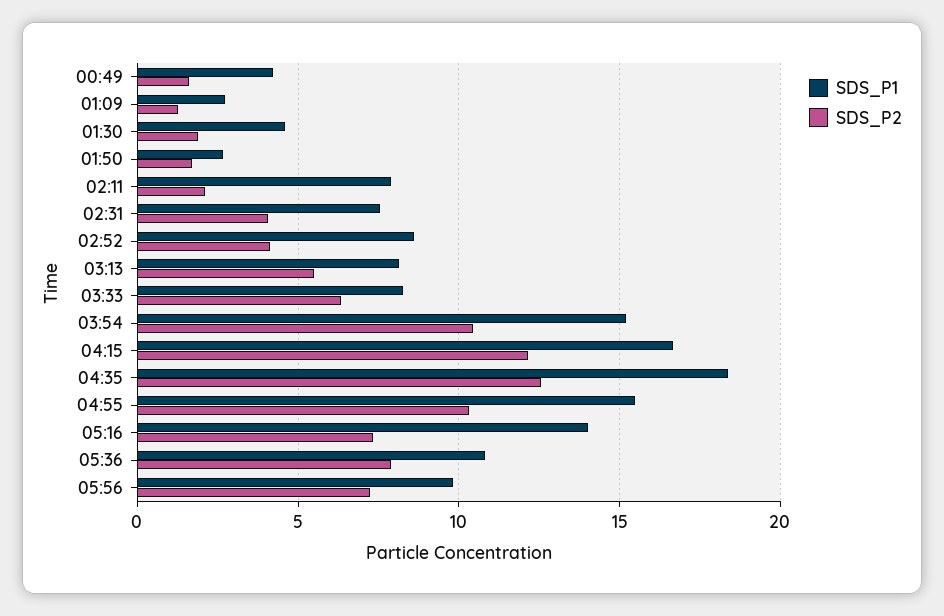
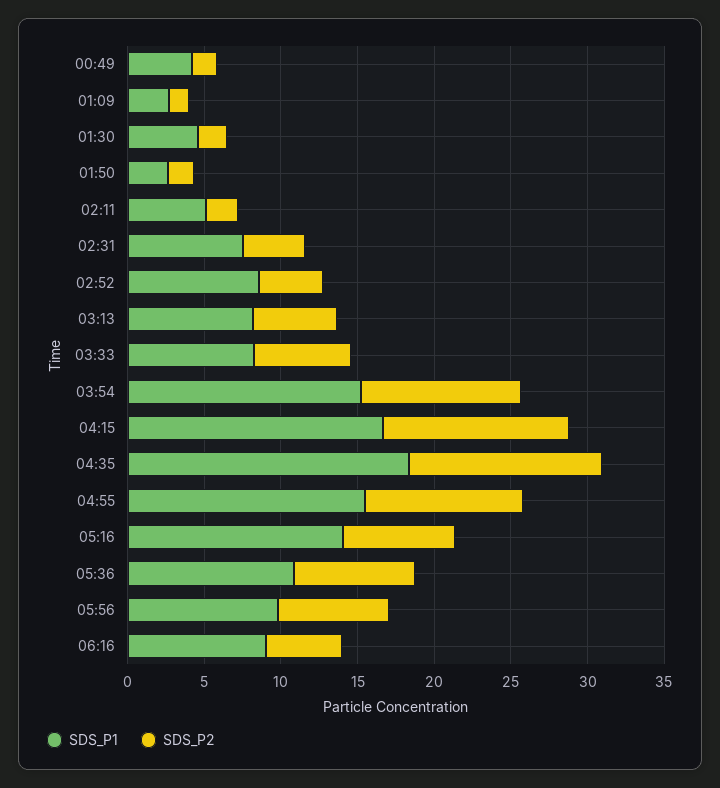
SDS_P1, 02:11: 8 -> 5
SDS_P1, 06:16: none -> 9
SDS_P2, 06:16: none -> 5

